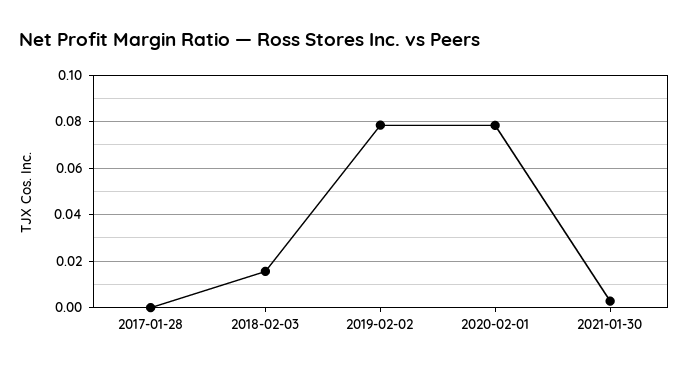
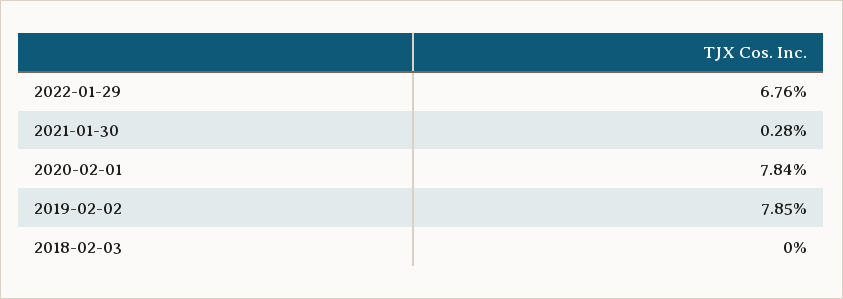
2017-01-28: 0 -> none
2018-02-03: 0.015 -> 0
2022-01-29: none -> 0.0676

